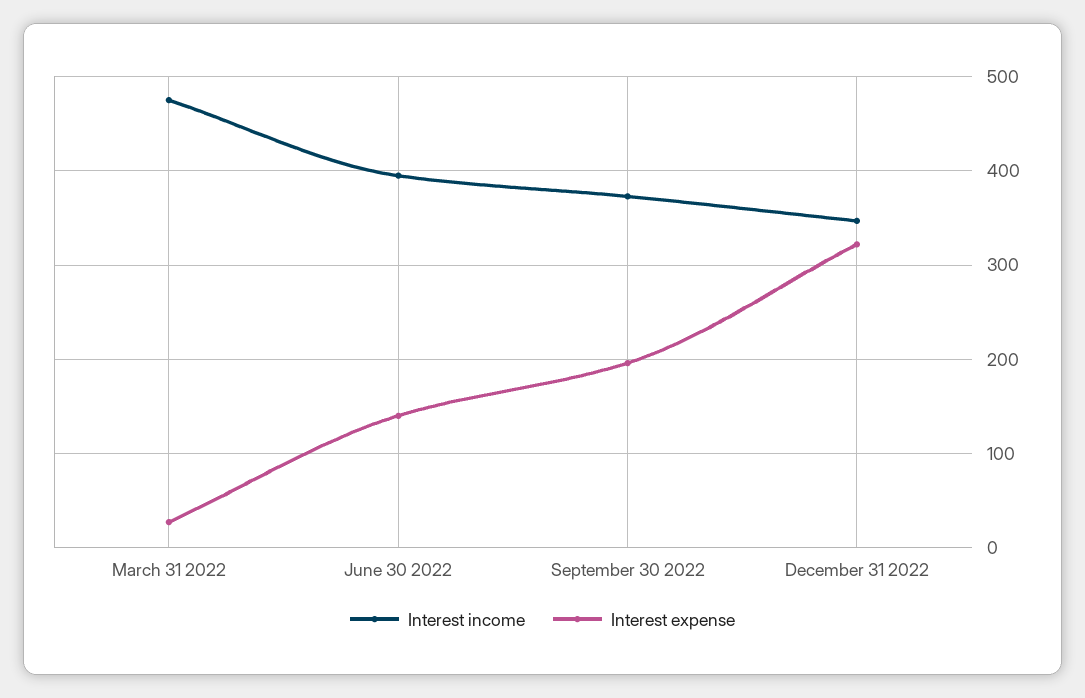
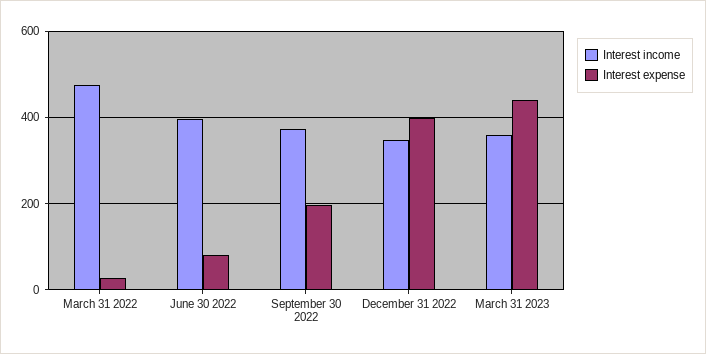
Interest expense, June 30 2022: 140 -> 80
Interest expense, December 31 2022: 320 -> 400
Interest income, March 31 2023: none -> 360
Interest expense, March 31 2023: none -> 440

